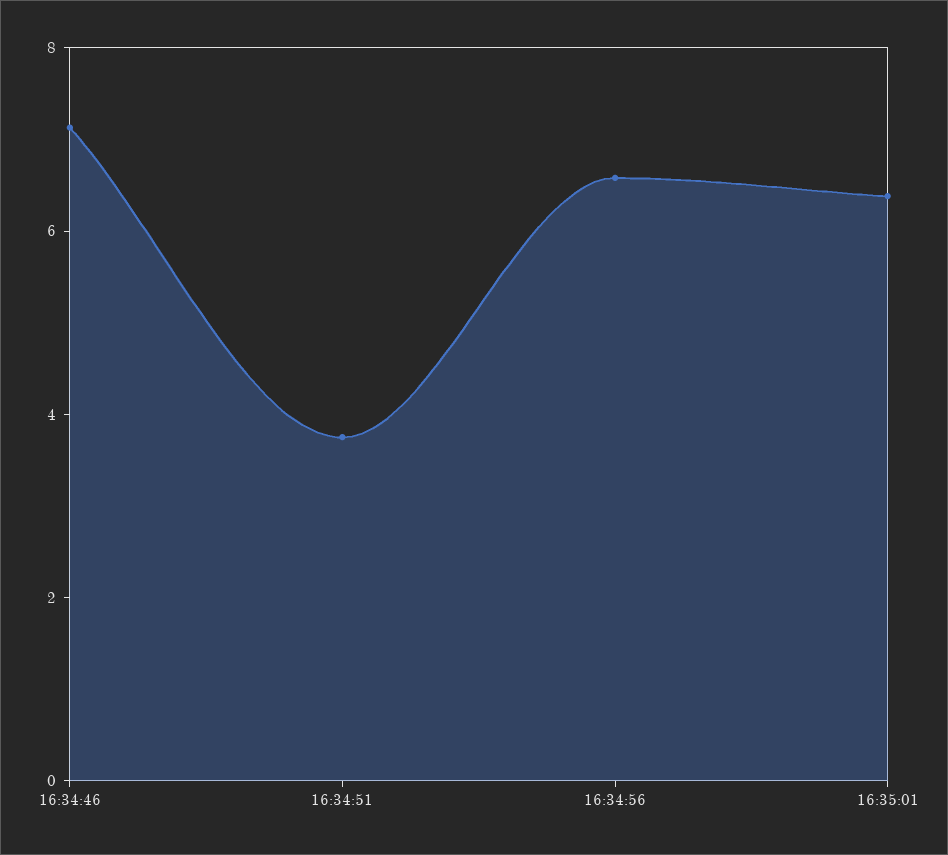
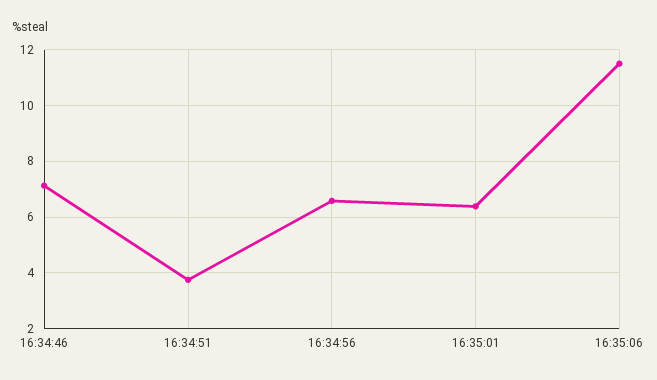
16:35:06: none -> 11.5

